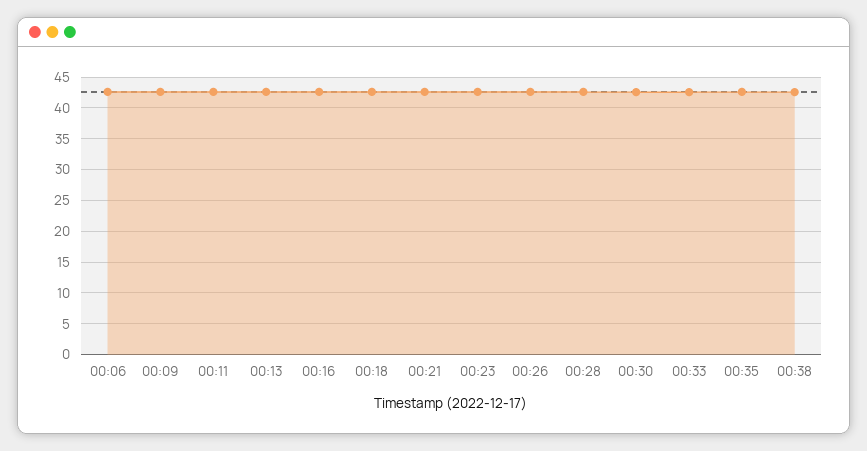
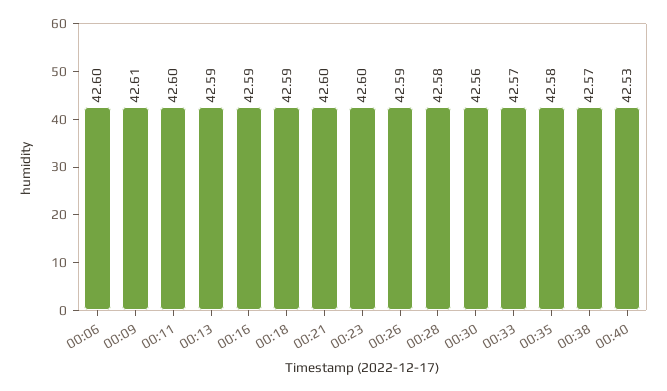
00:40: none -> 42.53

